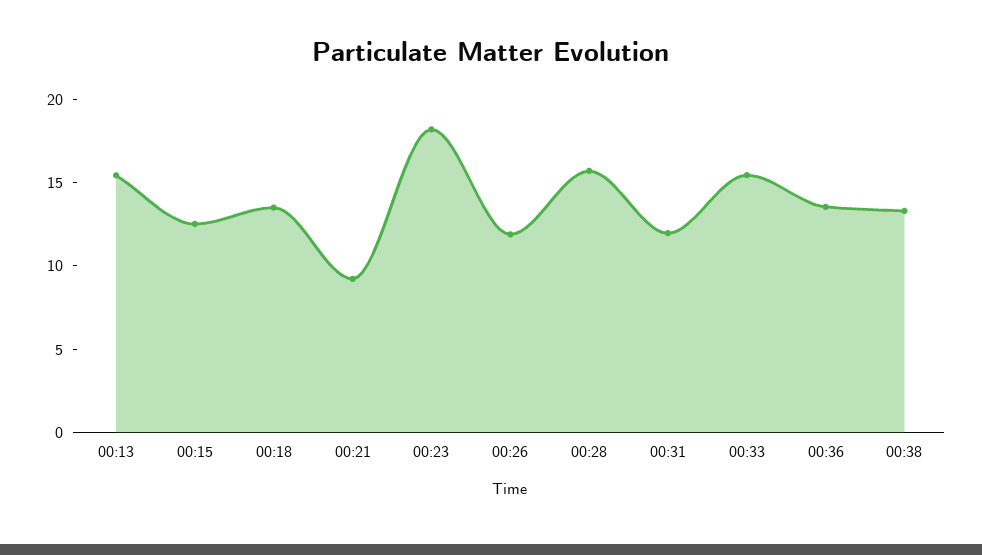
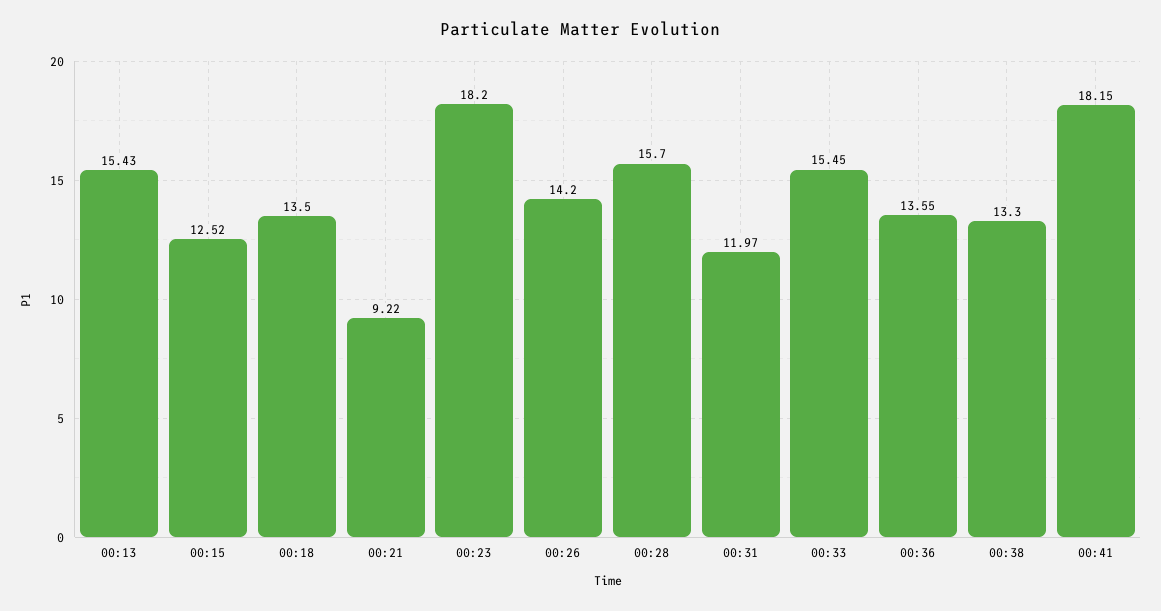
00:26: 12 -> 14.2
00:41: none -> 18.15

